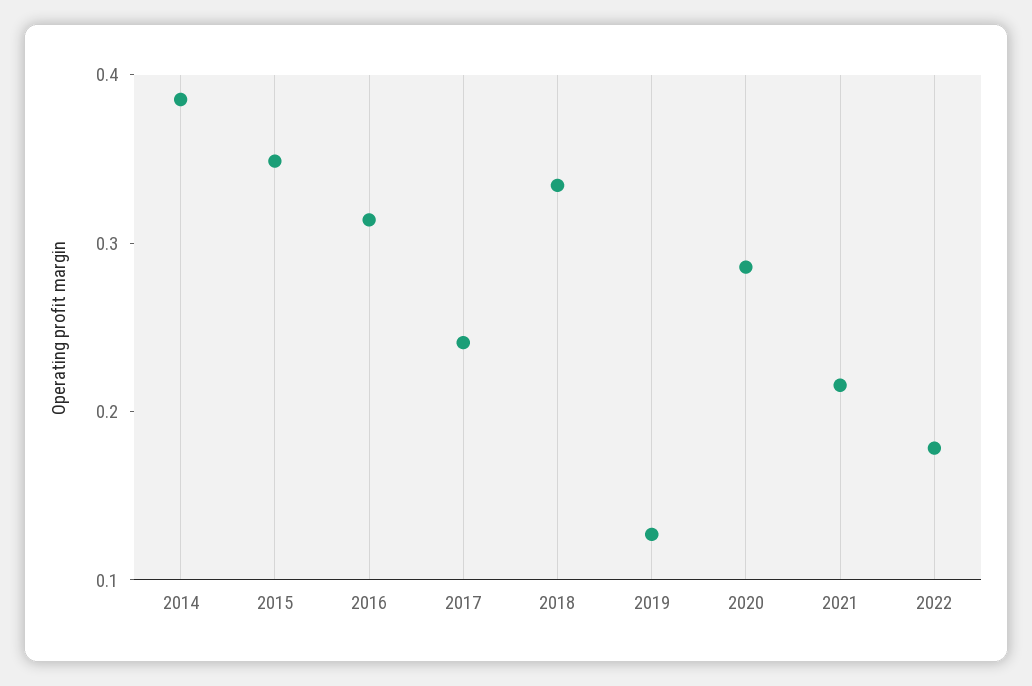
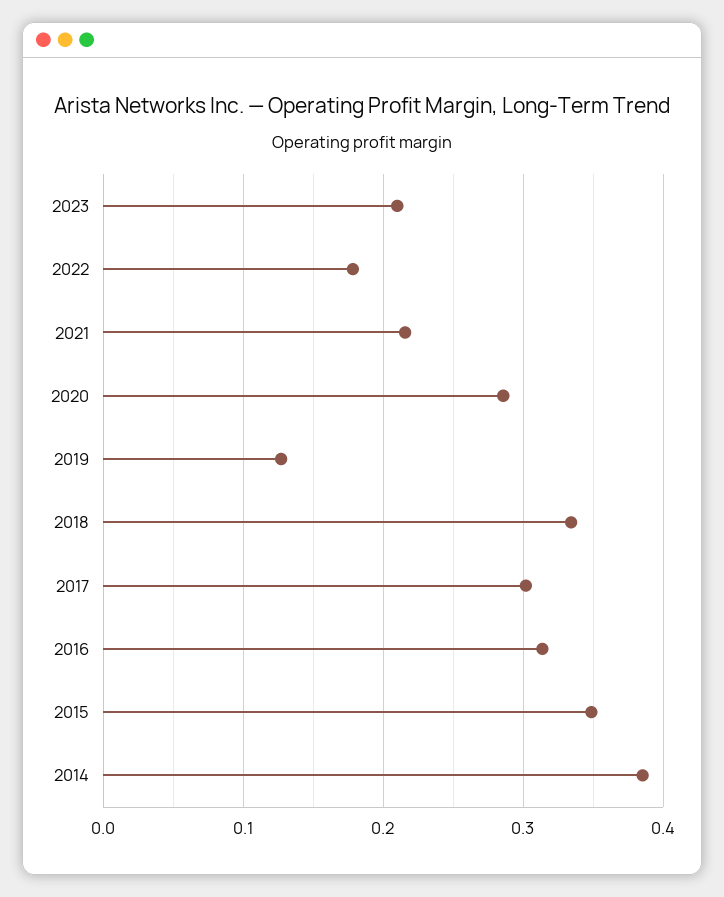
2017: 0.24 -> 0.3
2023: none -> 0.21

